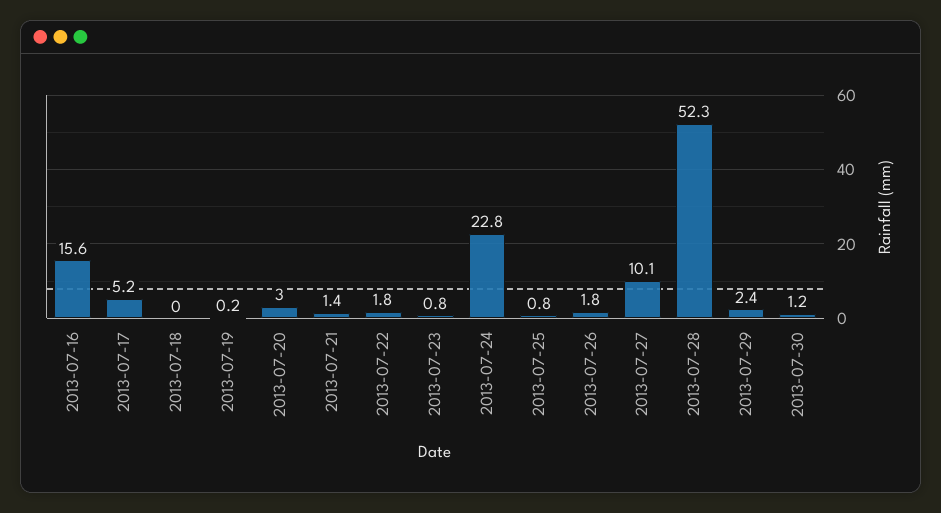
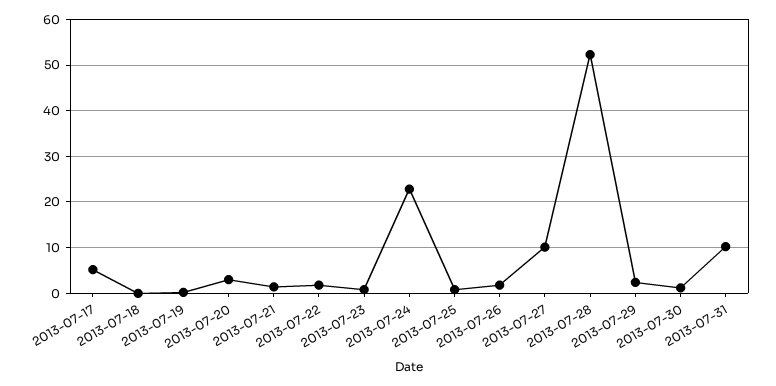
2013-07-16: 15.6 -> none
2013-07-31: none -> 10

